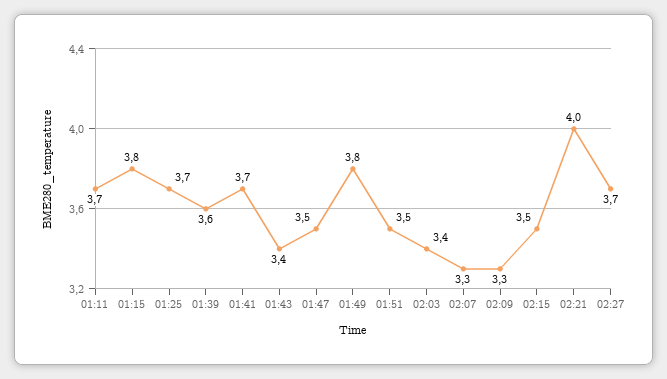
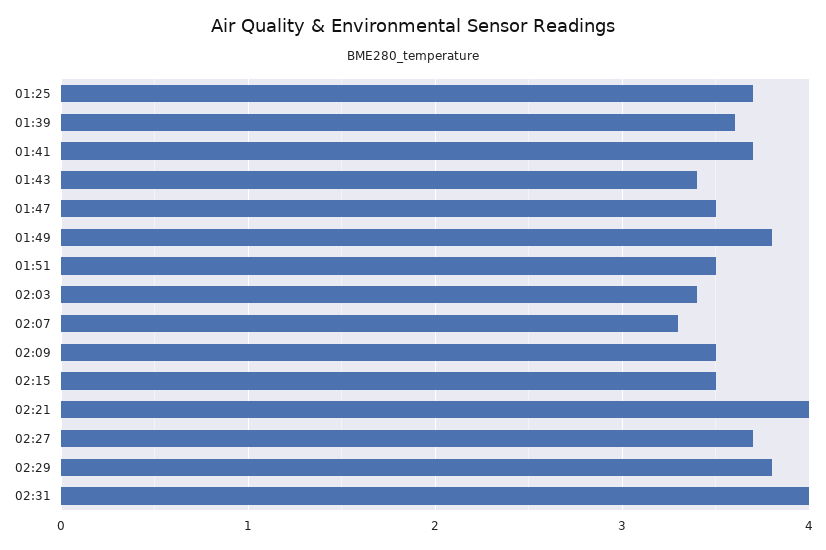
01:11: 3.7 -> none
01:15: 3.8 -> none
02:09: 3.3 -> 3.5
02:29: none -> 3.8
02:31: none -> 4

